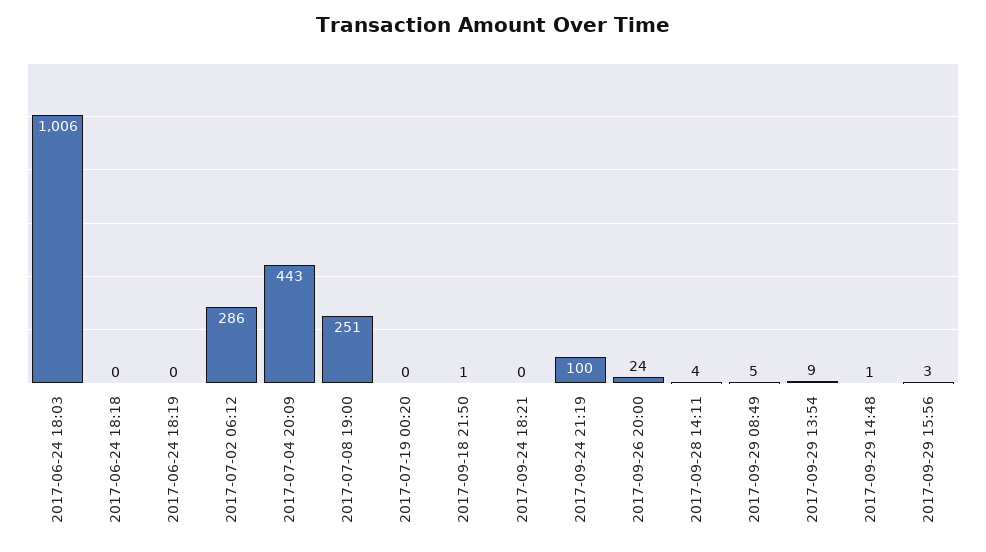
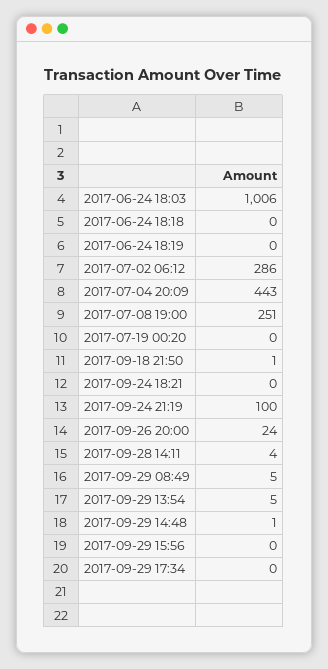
2017-09-29 13:54: 9 -> 5
2017-09-29 15:56: 3 -> 0
2017-09-29 17:34: none -> 0

